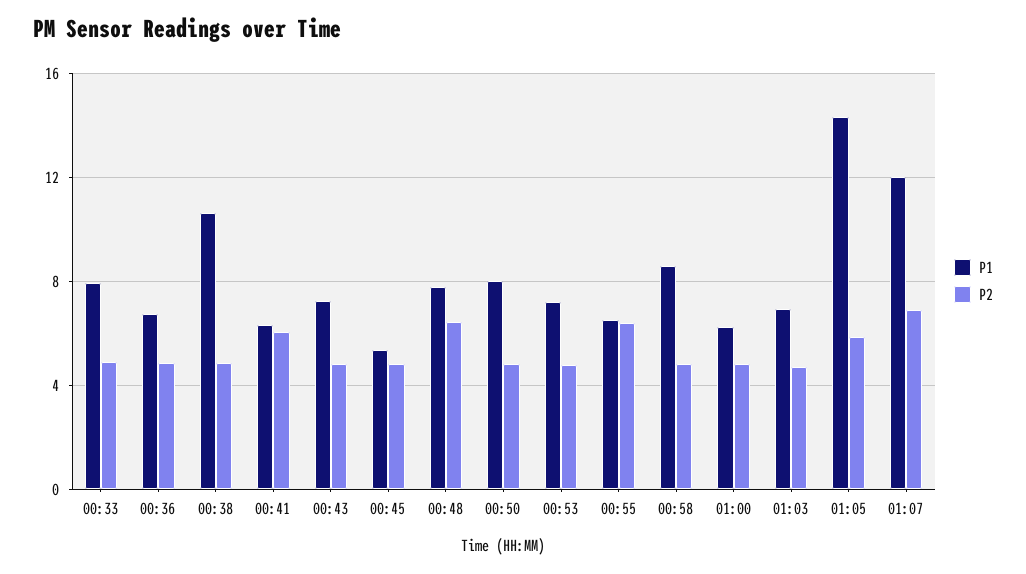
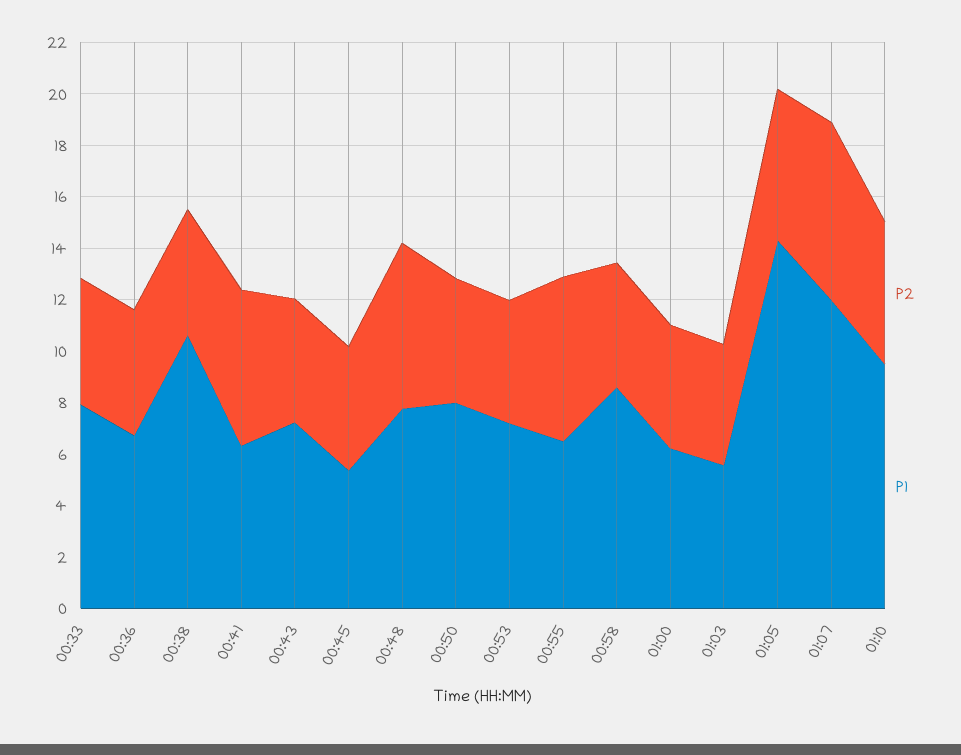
P1, 01:03: 7 -> 5.5
P2, 01:10: none -> 5.5
P1, 01:10: none -> 9.5

